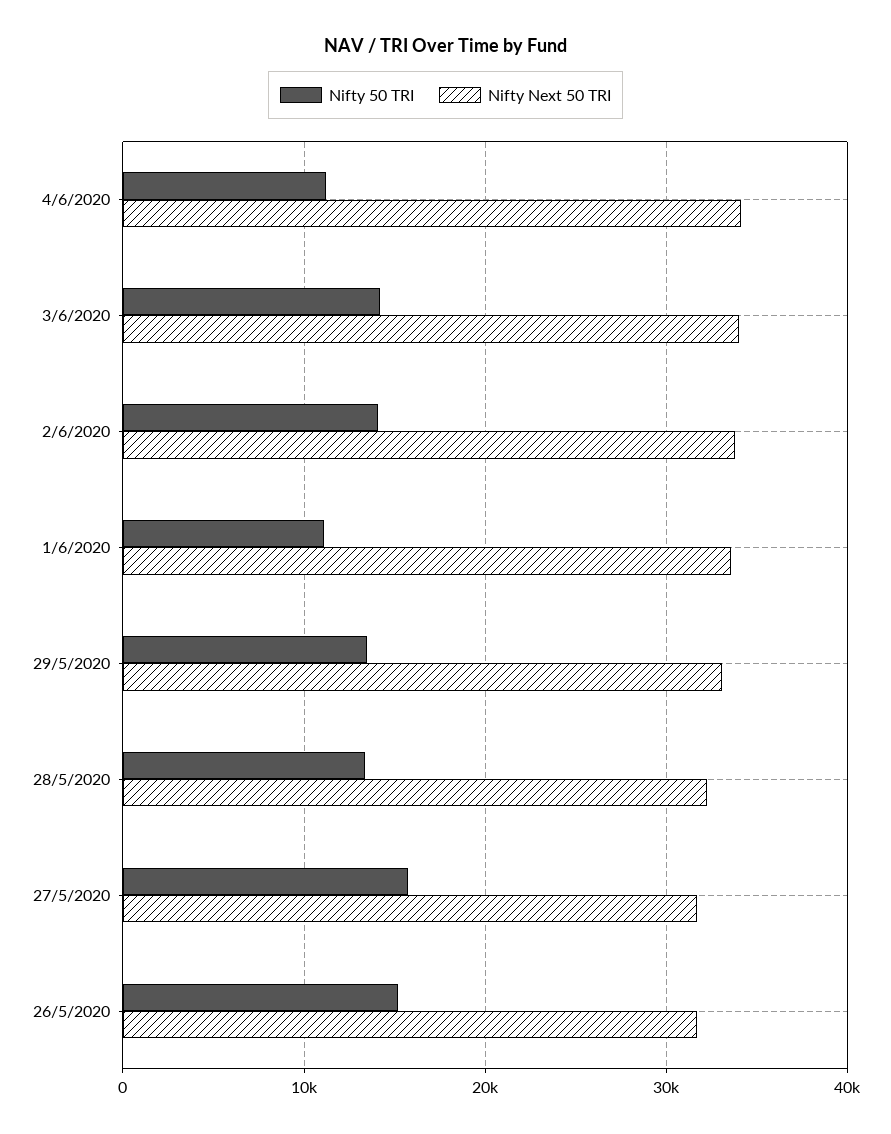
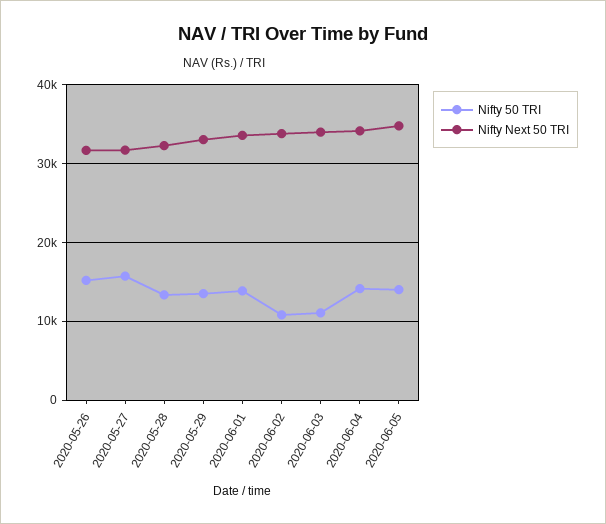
Nifty 50 TRI, 4/6/2020: 11000 -> 14000
Nifty 50 TRI, 3/6/2020: 14000 -> 11000
Nifty 50 TRI, 2/6/2020: 14000 -> 11000
Nifty 50 TRI, 1/6/2020: 11000 -> 14000
Nifty 50 TRI, 2020-06-05: none -> 14000
Nifty Next 50 TRI, 2020-06-05: none -> 35000

